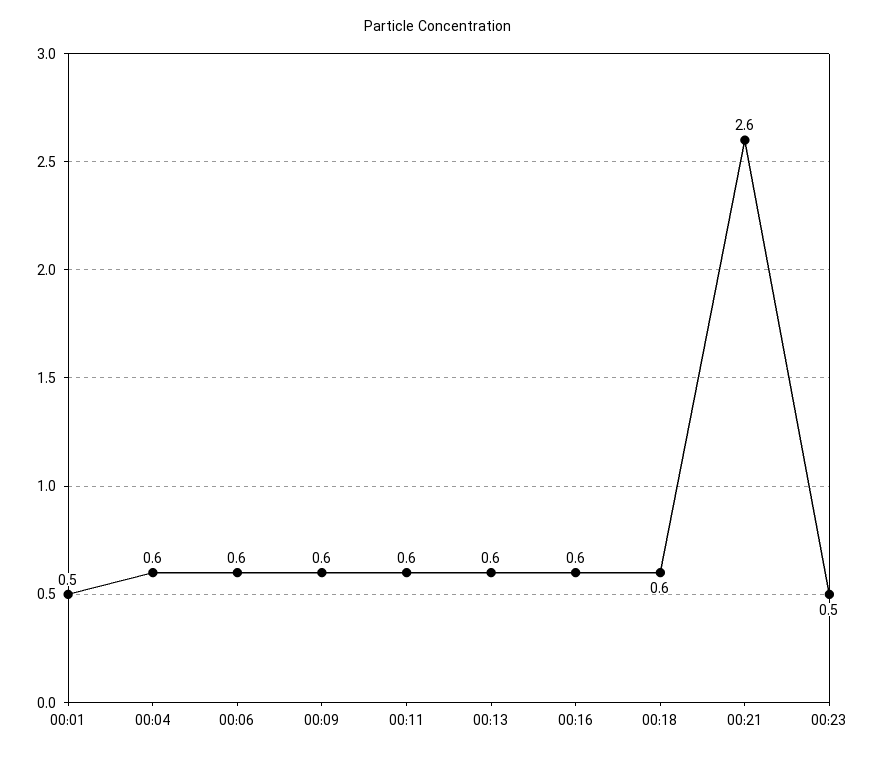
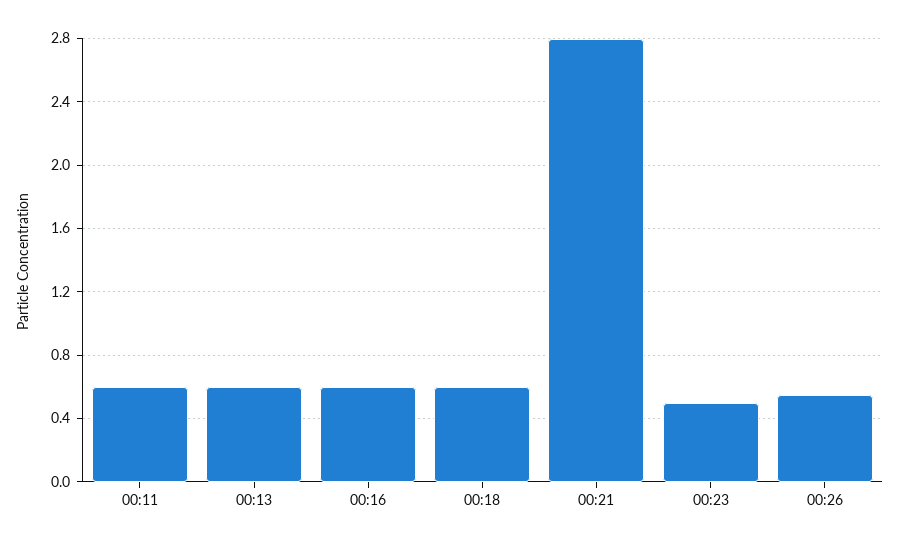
00:01: 0.5 -> none
00:04: 0.6 -> none
00:06: 0.6 -> none
00:09: 0.6 -> none
00:21: 2.6 -> 2.8
00:26: none -> 0.55

